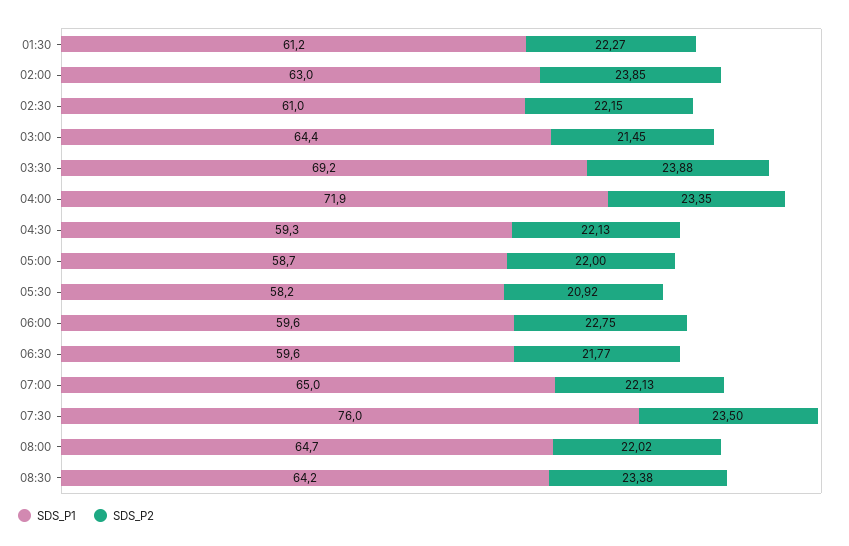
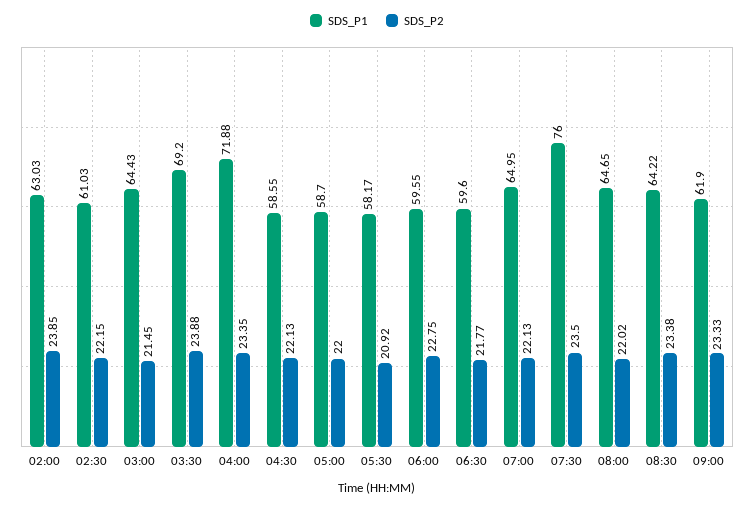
SDS_P1, 01:30: 61.2 -> none
SDS_P2, 01:30: 22.27 -> none
SDS_P1, 04:30: 59.3 -> 58.55
SDS_P1, 09:00: none -> 61.9
SDS_P2, 09:00: none -> 23.33

